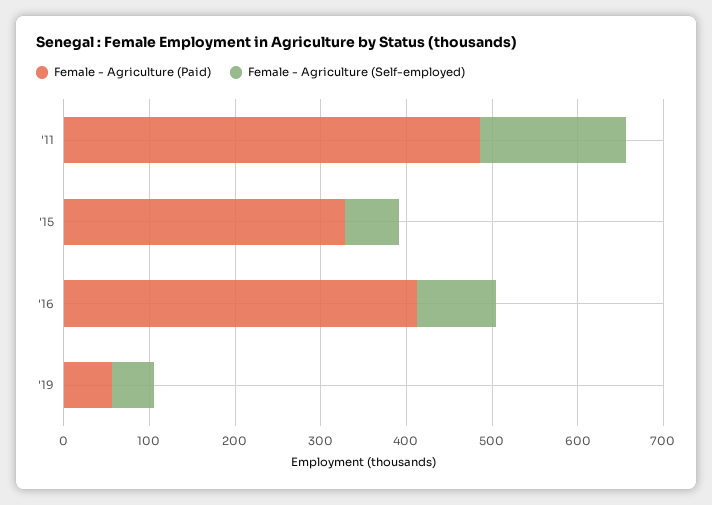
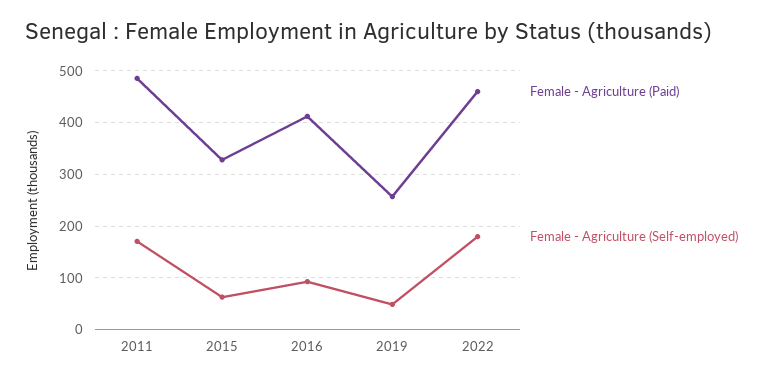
Female - Agriculture (Paid), '19: 60 -> 260
Female - Agriculture (Paid), 2022: none -> 460
Female - Agriculture (Self-employed), 2022: none -> 180

